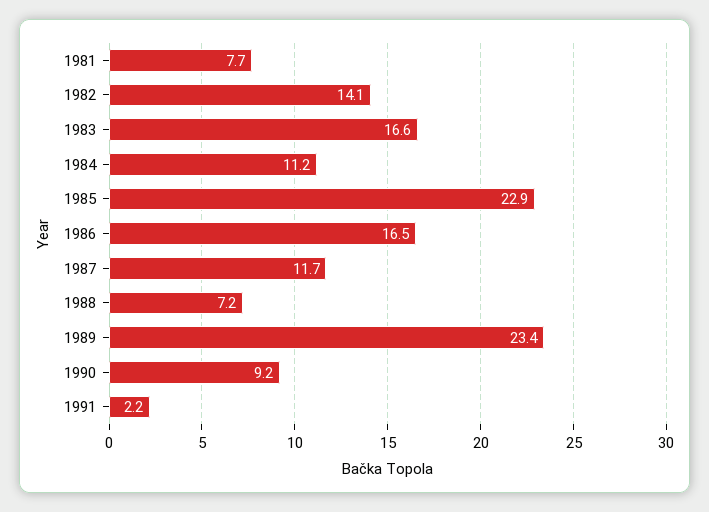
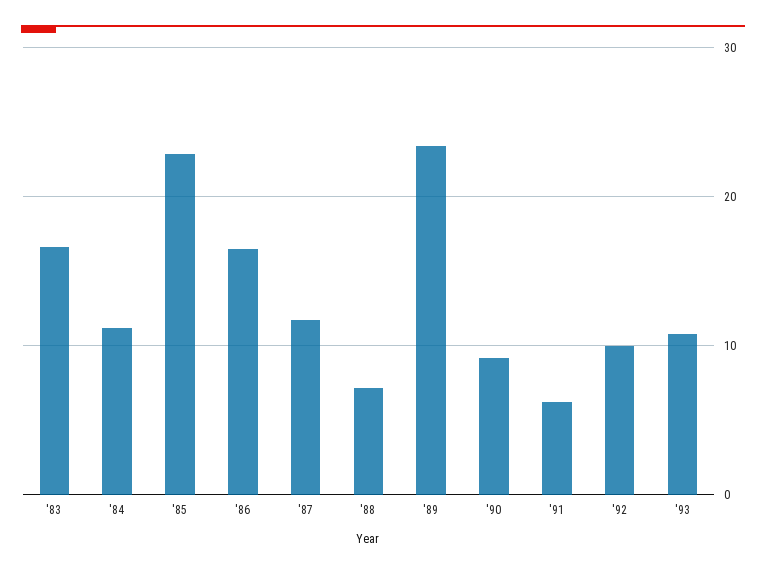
1981: 7.7 -> none
1982: 14.1 -> none
1991: 2.2 -> 6
'92: none -> 10
'93: none -> 11

